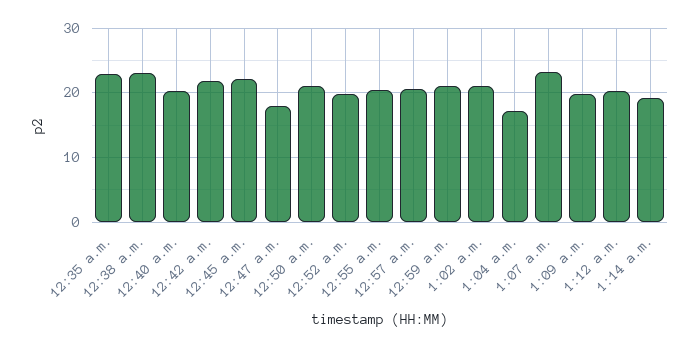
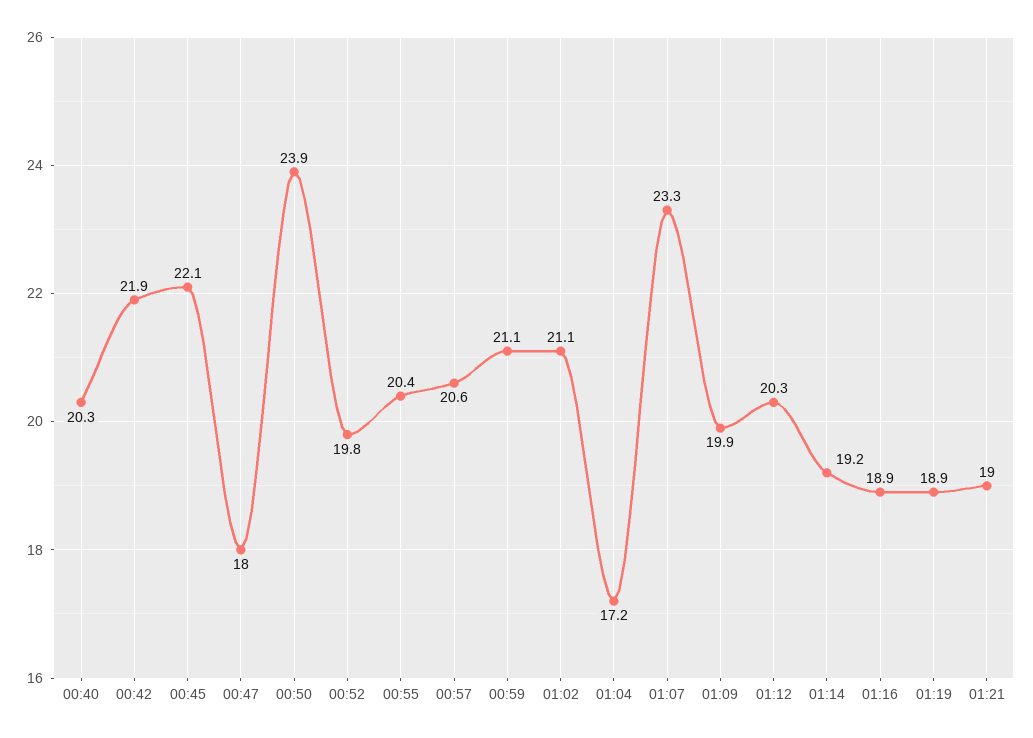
12:35 a.m.: 23 -> none
12:38 a.m.: 23 -> none
12:50 a.m.: 21 -> 23.9
01:16: none -> 18.9
01:19: none -> 18.9
01:21: none -> 19

